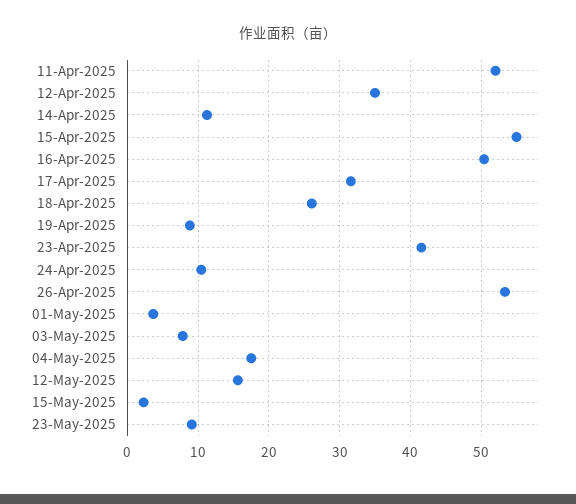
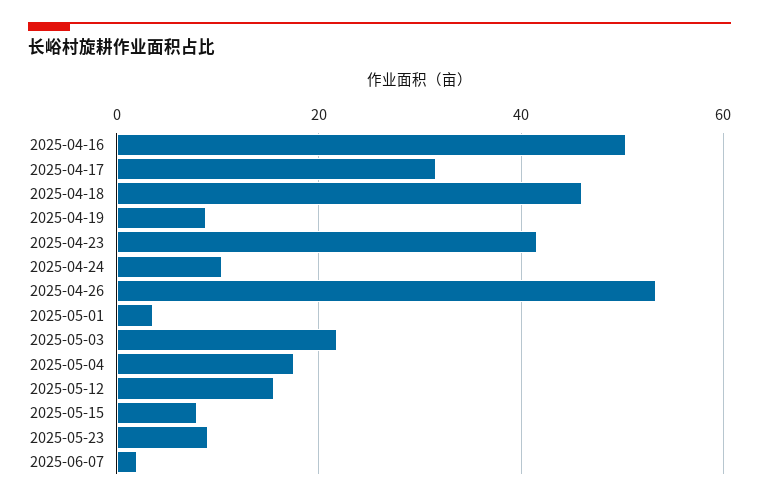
11-Apr-2025: 52 -> none
12-Apr-2025: 35 -> none
14-Apr-2025: 11 -> none
15-Apr-2025: 55 -> none
18-Apr-2025: 26 -> 46
03-May-2025: 8 -> 22
15-May-2025: 2 -> 8
2025-06-07: none -> 2

